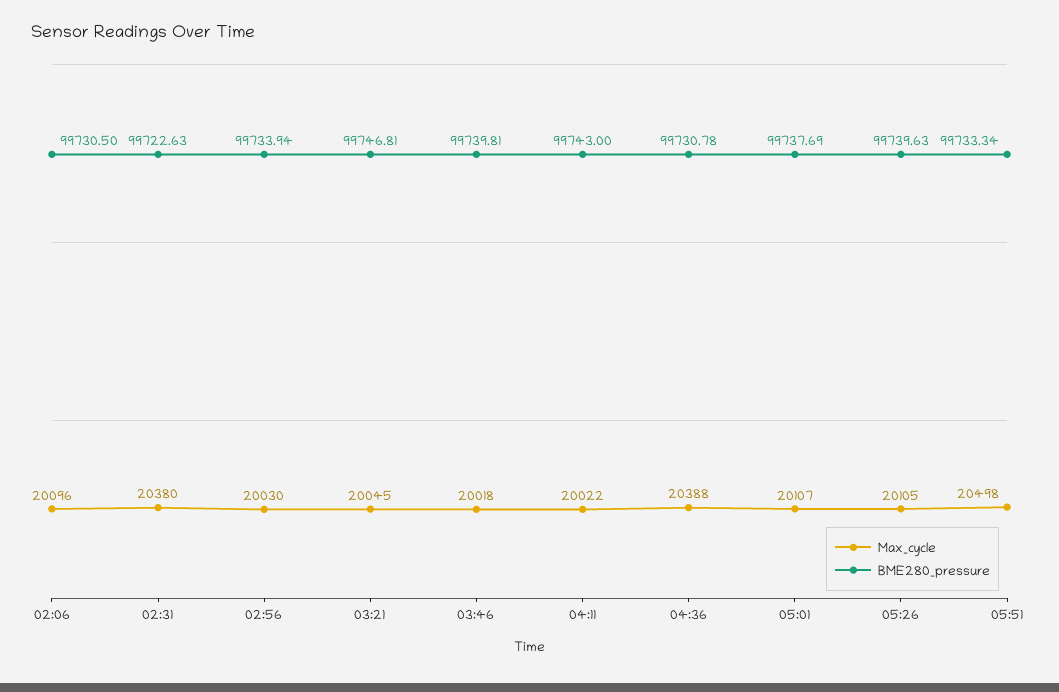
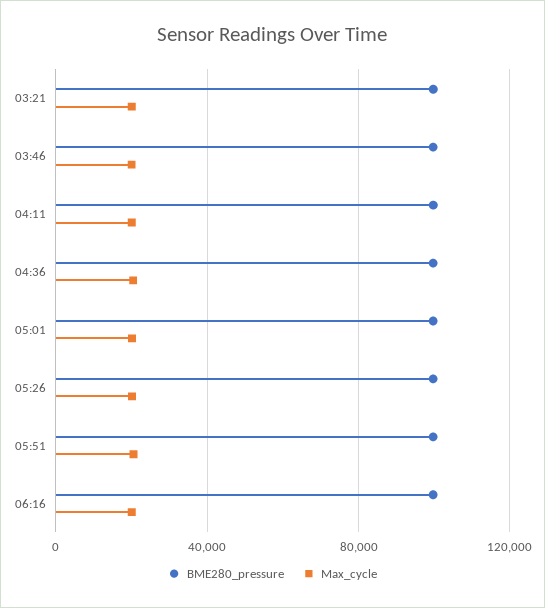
Max_cycle, 02:06: 20096 -> none
BME280_pressure, 02:06: 99730.5 -> none
Max_cycle, 02:31: 20380 -> none
BME280_pressure, 02:31: 99722.63 -> none
Max_cycle, 02:56: 20030 -> none
BME280_pressure, 02:56: 99733.94 -> none
BME280_pressure, 06:16: none -> 100000
Max_cycle, 06:16: none -> 20000

